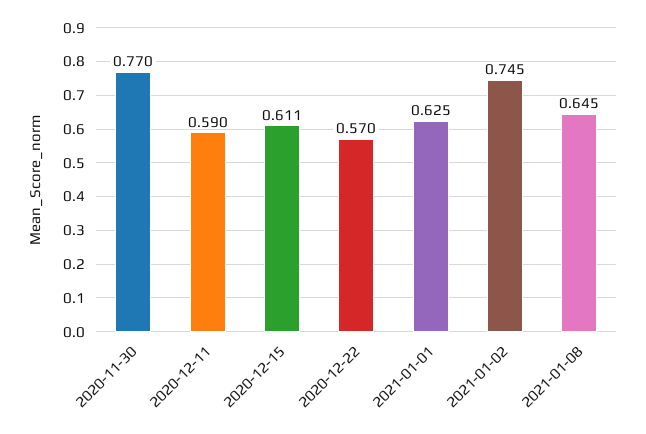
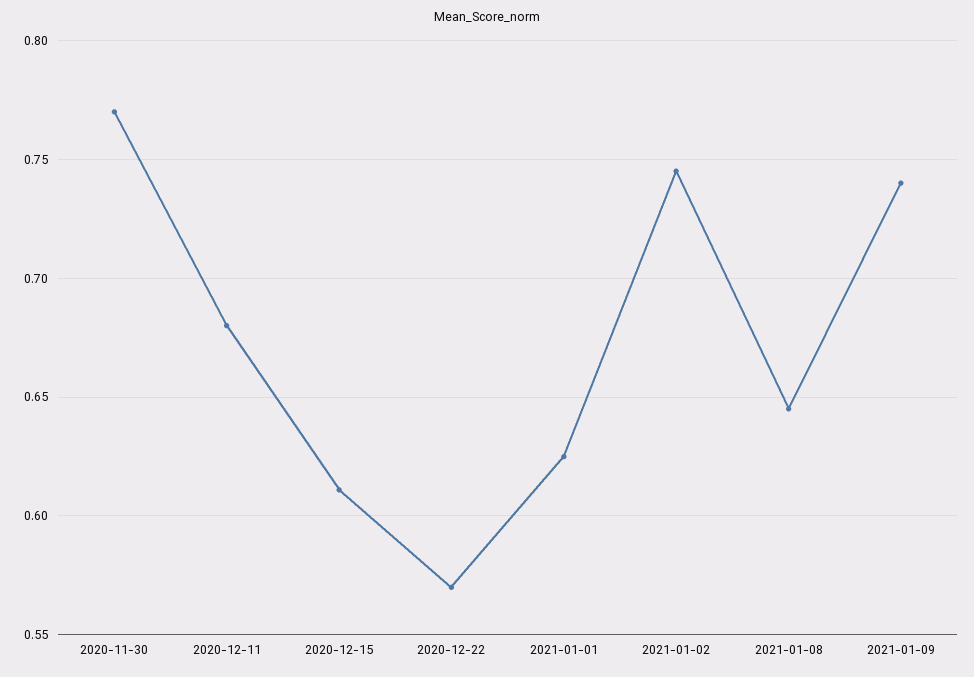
2020-12-11: 0.59 -> 0.68
2021-01-09: none -> 0.74

